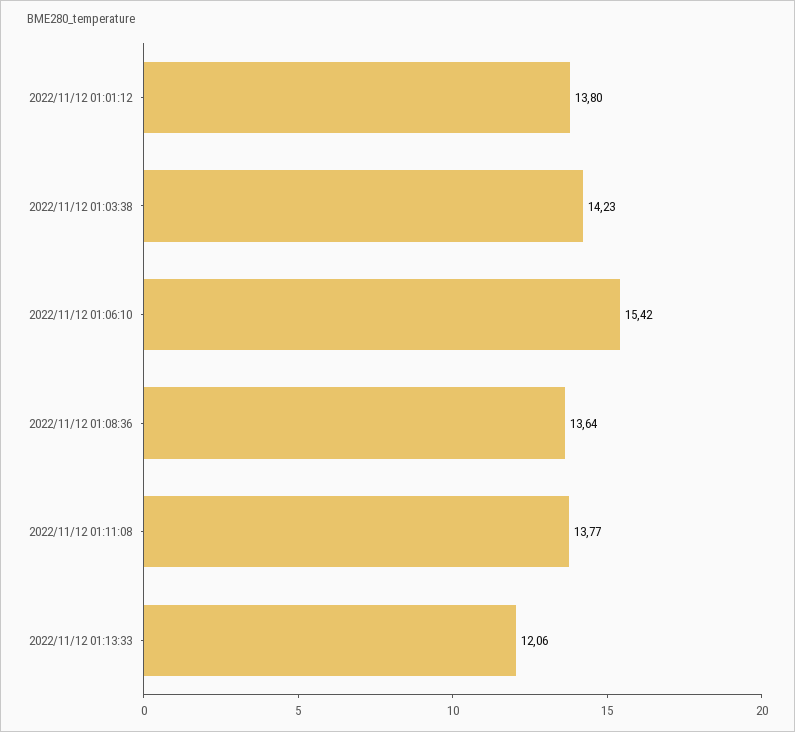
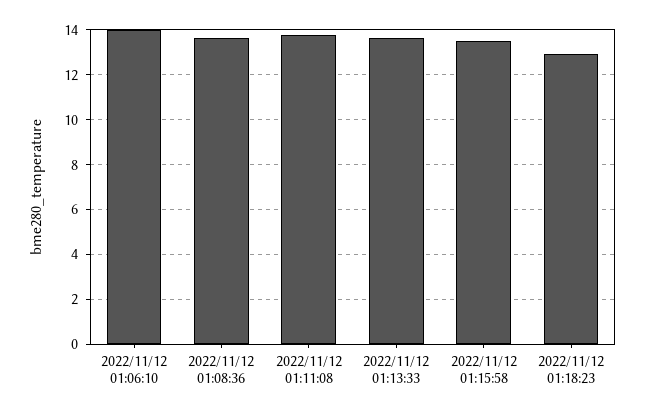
2022/11/12 01:01:12: 13.8 -> none
2022/11/12 01:03:38: 14.23 -> none
2022/11/12 01:06:10: 15.42 -> 14
2022/11/12 01:13:33: 12.06 -> 13.5
2022/11/12 01:15:58: none -> 13.5
2022/11/12 01:18:23: none -> 13

